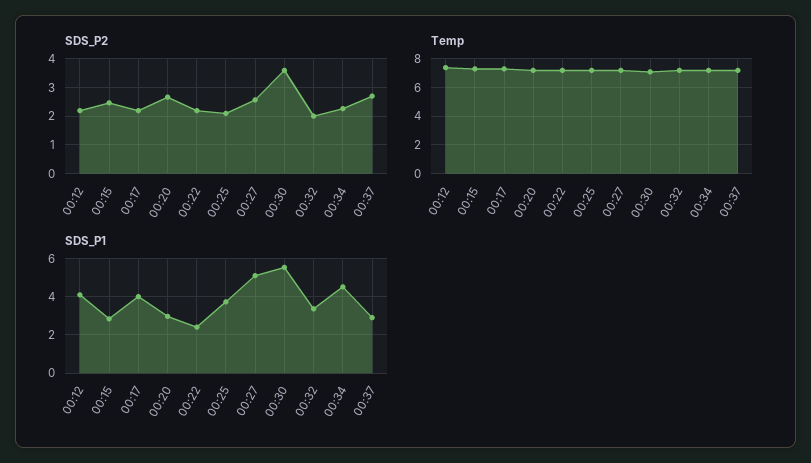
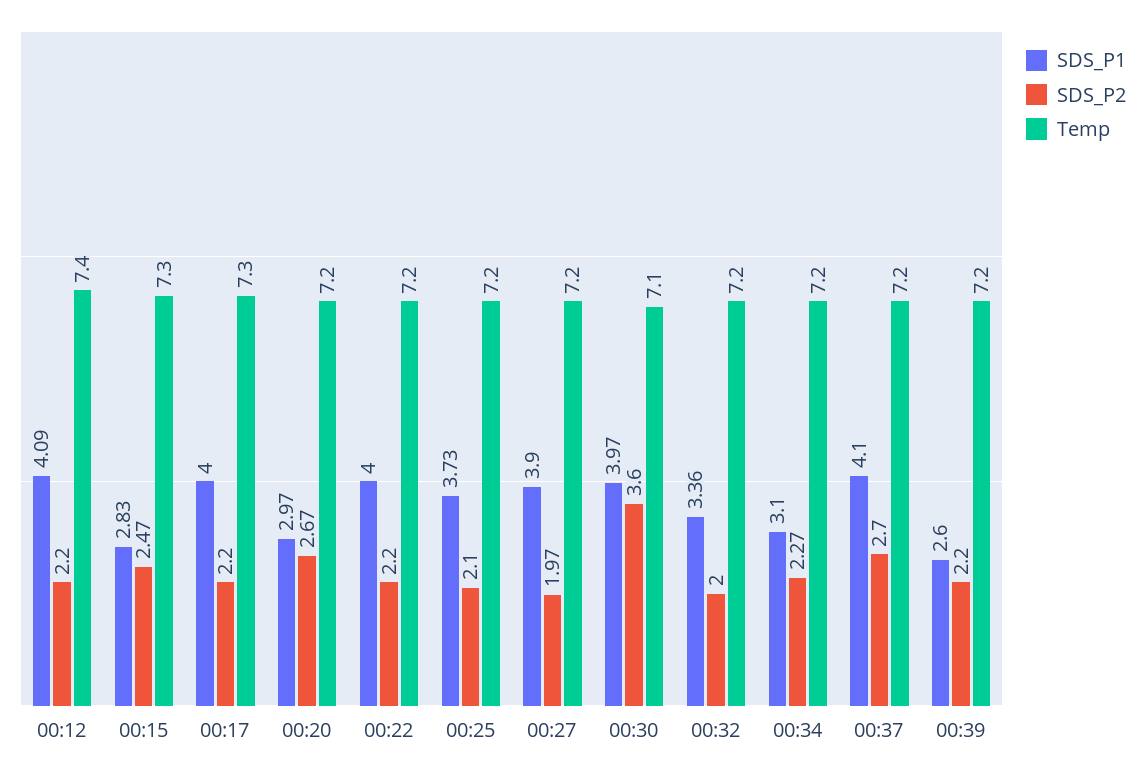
SDS_P2, 00:27: 2.5 -> 1.97
SDS_P1, 00:22: 2.5 -> 4
SDS_P1, 00:27: 5 -> 3.9
SDS_P1, 00:30: 5.5 -> 3.97
SDS_P1, 00:34: 4.5 -> 3.1
SDS_P1, 00:37: 3 -> 4.1
SDS_P1, 00:39: none -> 2.6
SDS_P2, 00:39: none -> 2.2
Temp, 00:39: none -> 7.2

